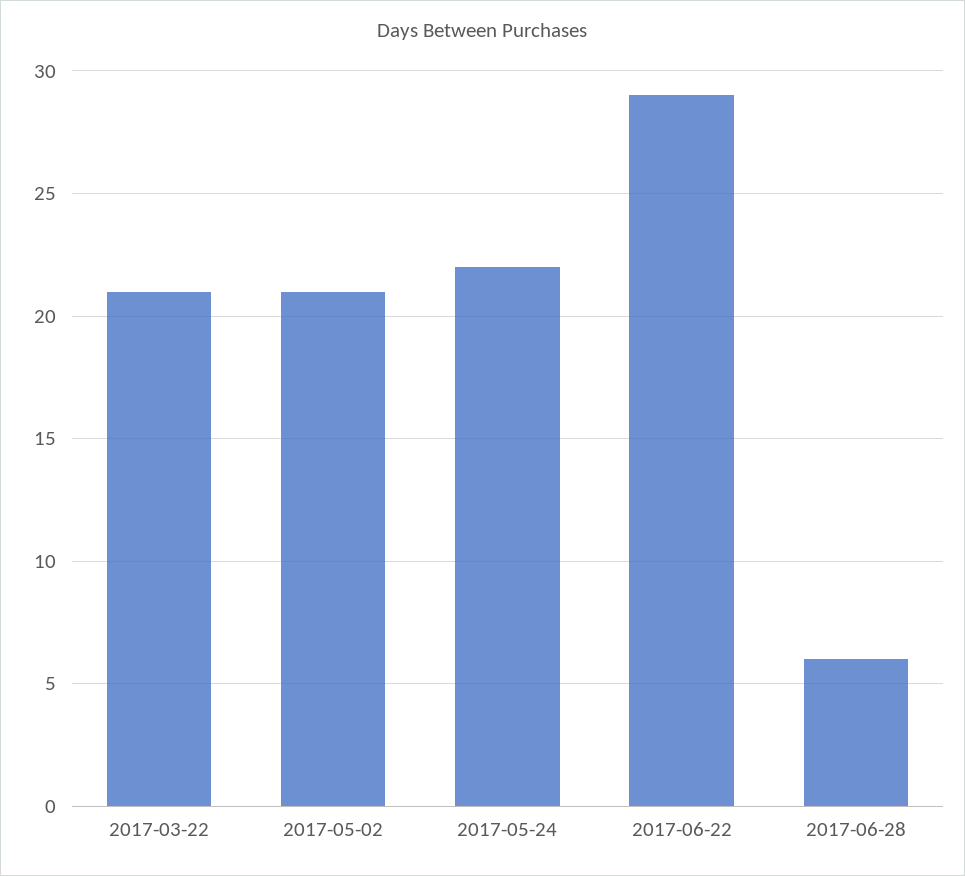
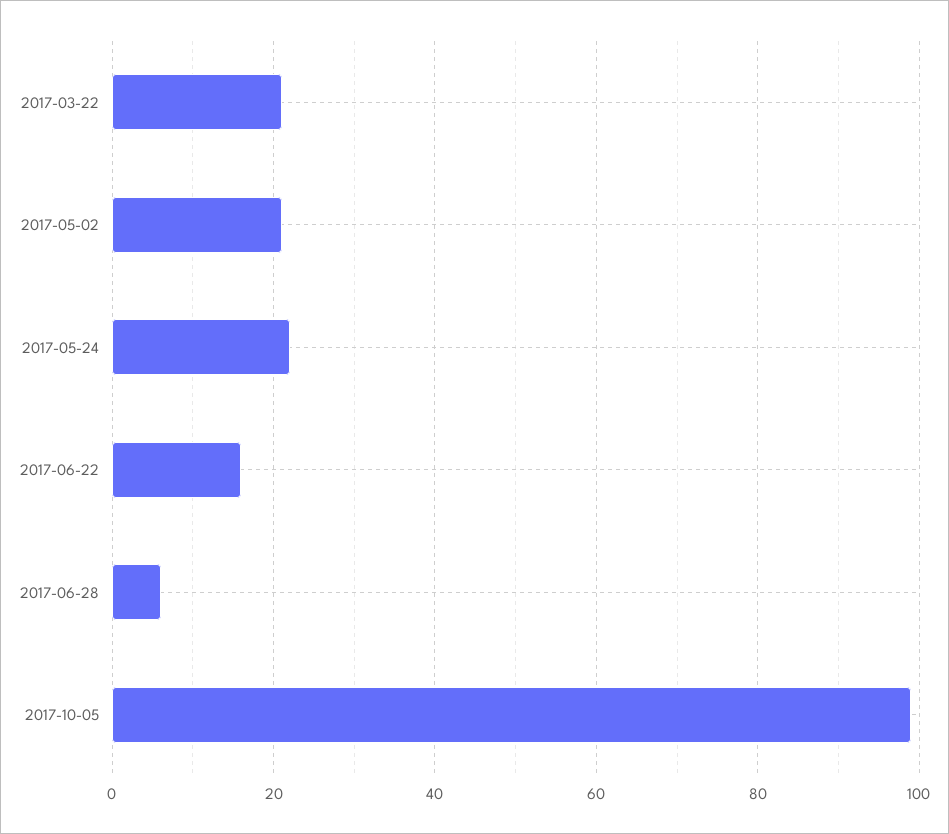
2017-06-22: 29 -> 15
2017-10-05: none -> 100

